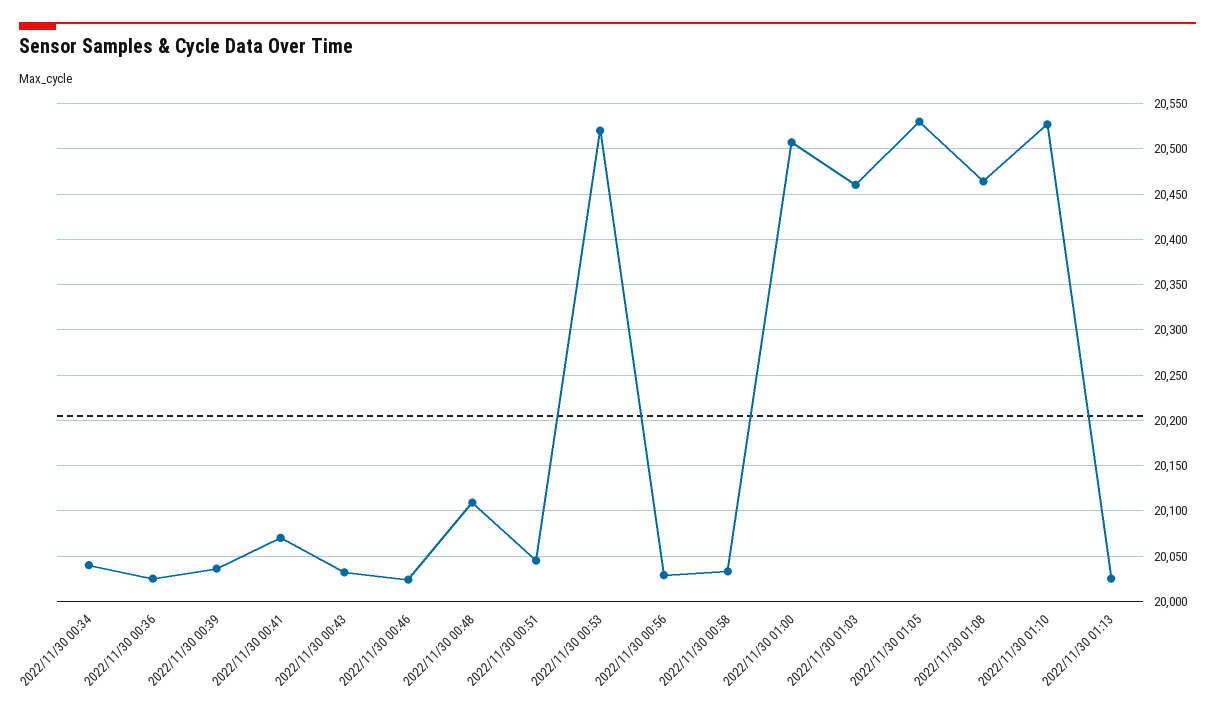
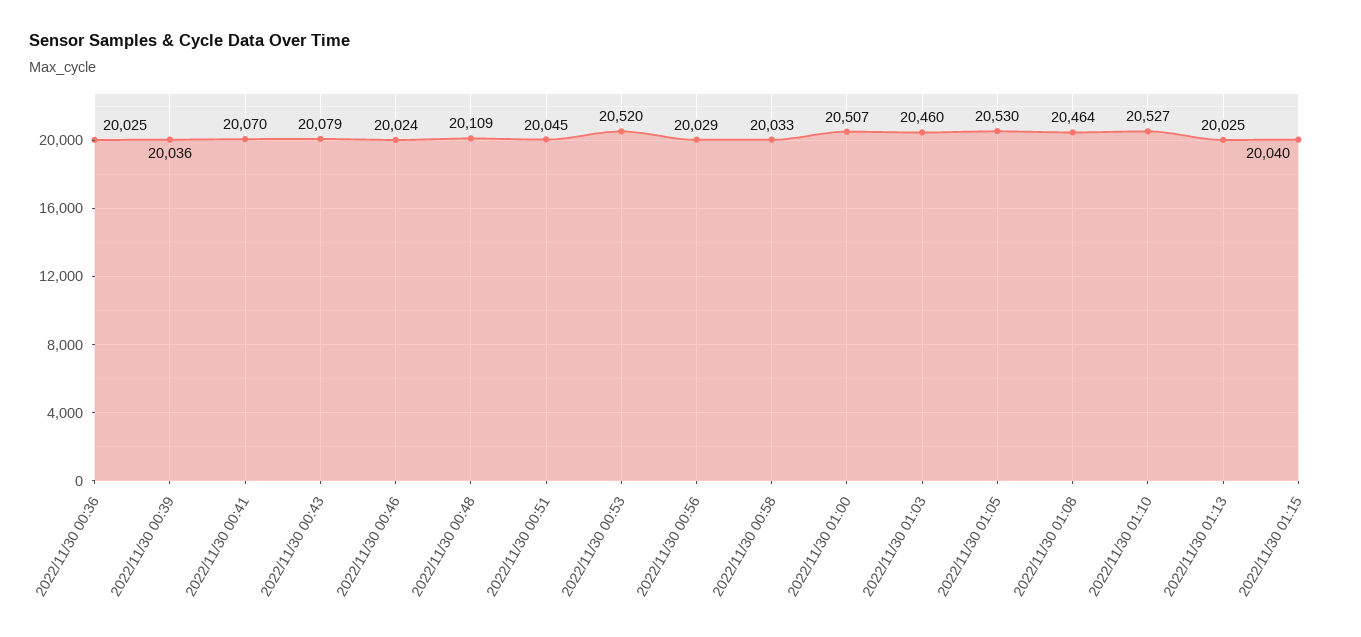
2022/11/30 00:34: 20040 -> none
2022/11/30 00:43: 20030 -> 20079
2022/11/30 01:15: none -> 20040

